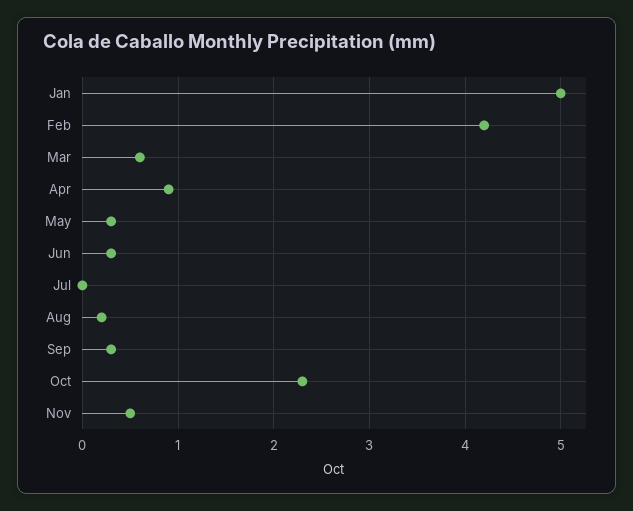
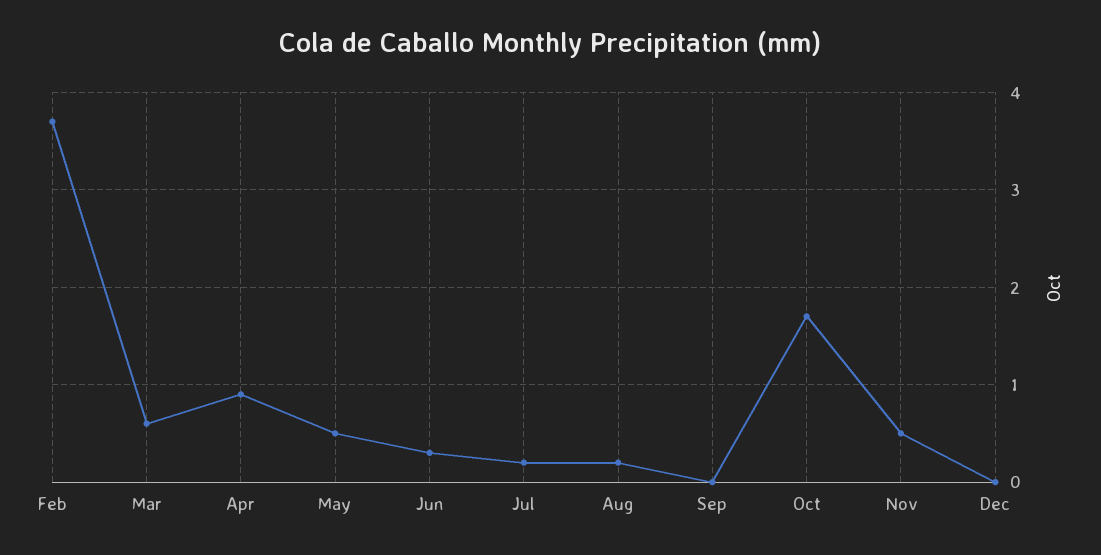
Jan: 5 -> none
Feb: 4.2 -> 3.7
May: 0.3 -> 0.5
Jul: 0 -> 0.2
Sep: 0.3 -> 0
Oct: 2.3 -> 1.7
Dec: none -> 0

